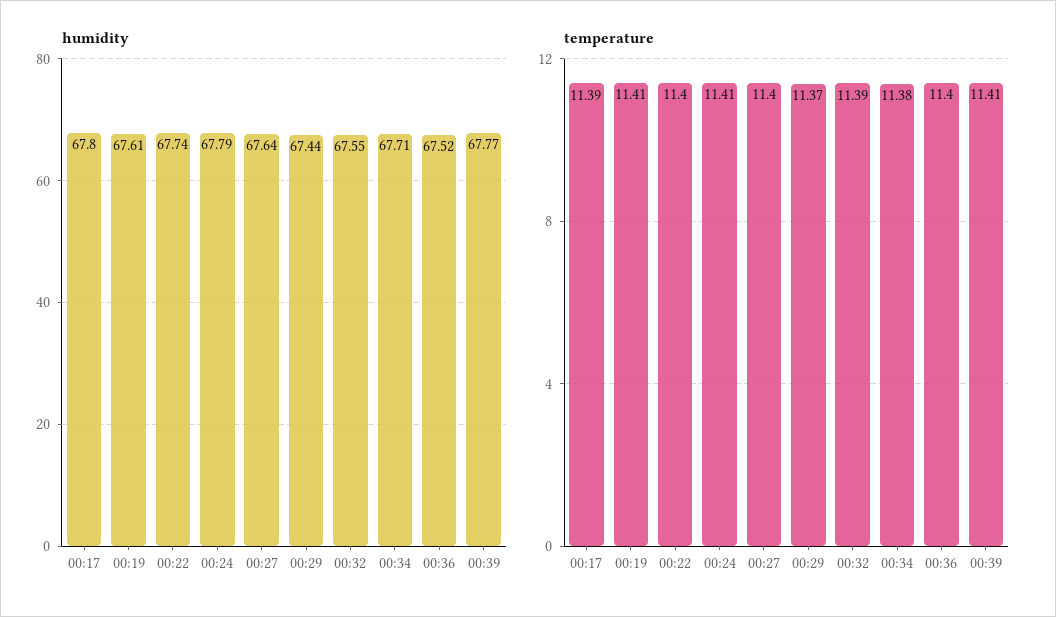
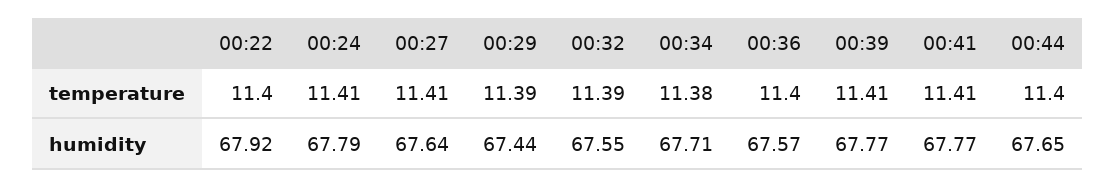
humidity, 00:17: 67.8 -> none
humidity, 00:19: 67.61 -> none
humidity, 00:22: 67.74 -> 67.92
humidity, 00:36: 67.52 -> 67.57
temperature, 00:17: 11.39 -> none
temperature, 00:19: 11.41 -> none
temperature, 00:27: 11.4 -> 11.41
temperature, 00:29: 11.37 -> 11.39
temperature, 00:41: none -> 11.41
temperature, 00:44: none -> 11.4
humidity, 00:41: none -> 67.77
humidity, 00:44: none -> 67.65

